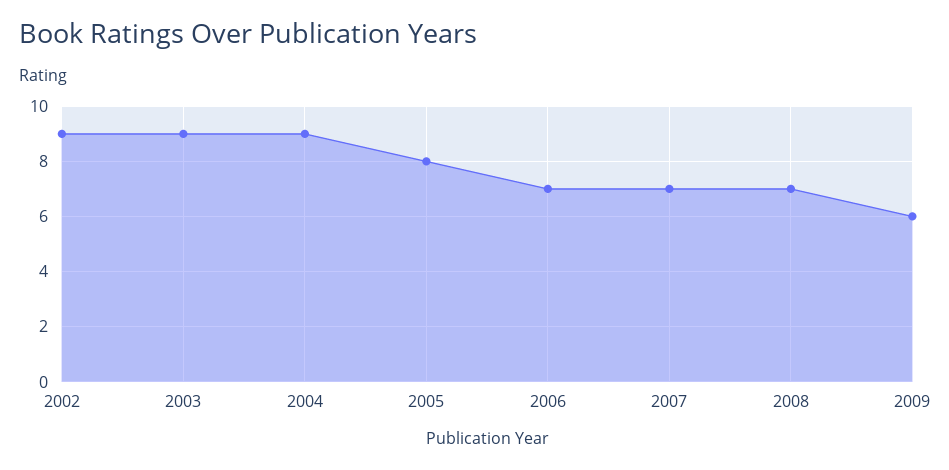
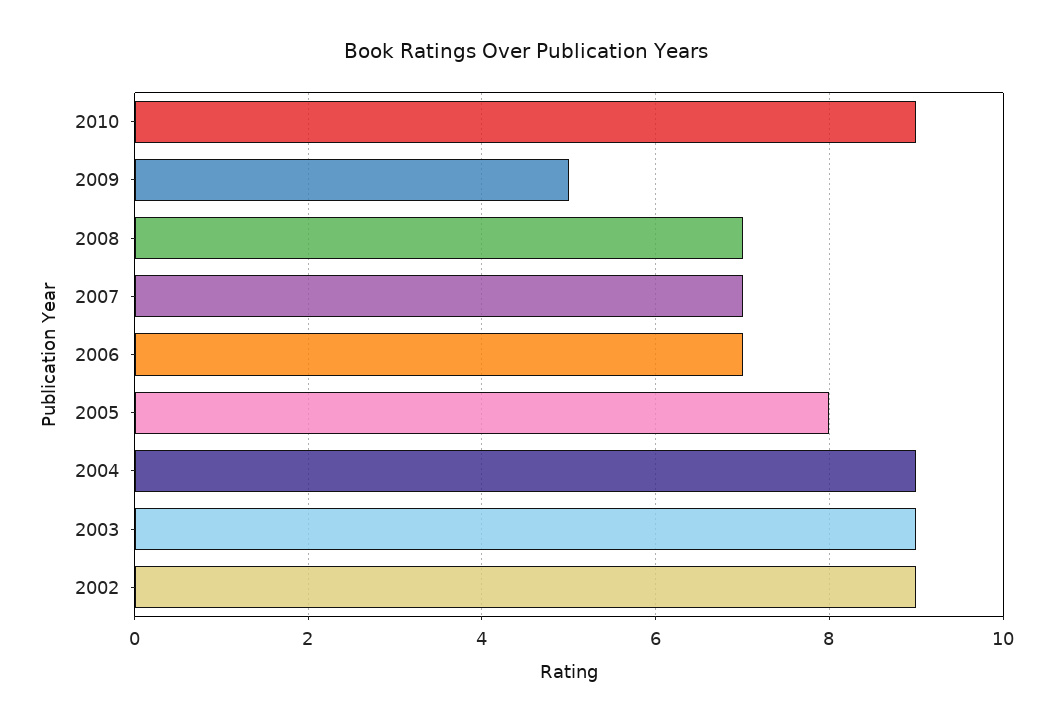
2009: 6 -> 5
2010: none -> 9

